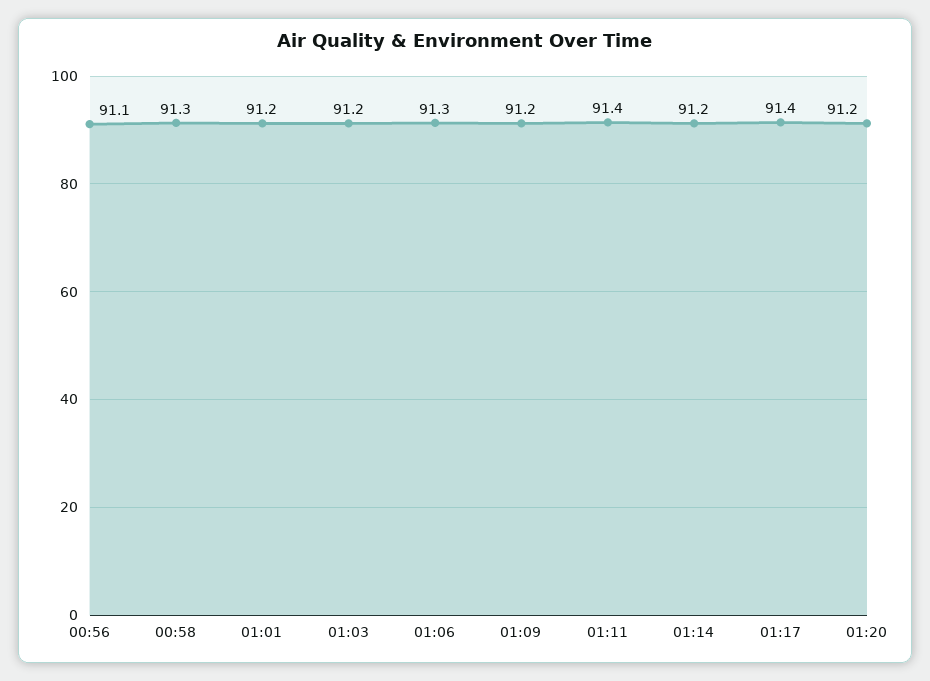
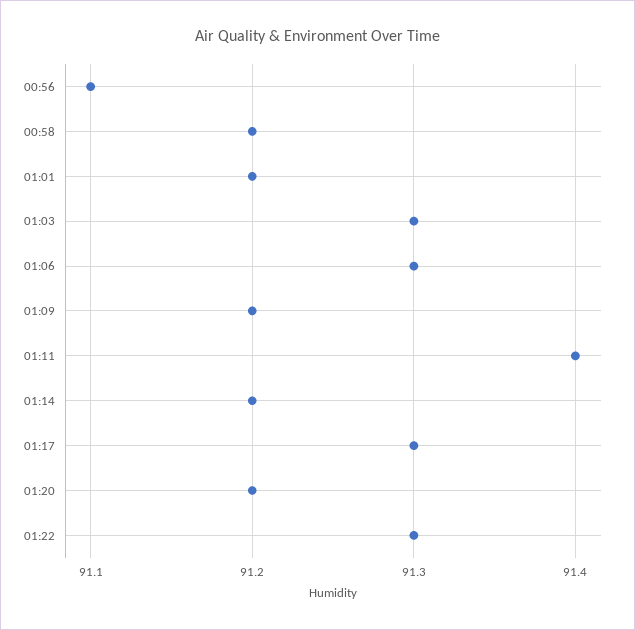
00:58: 91.3 -> 91.2
01:03: 91.2 -> 91.3
01:17: 91.4 -> 91.3
01:22: none -> 91.3

